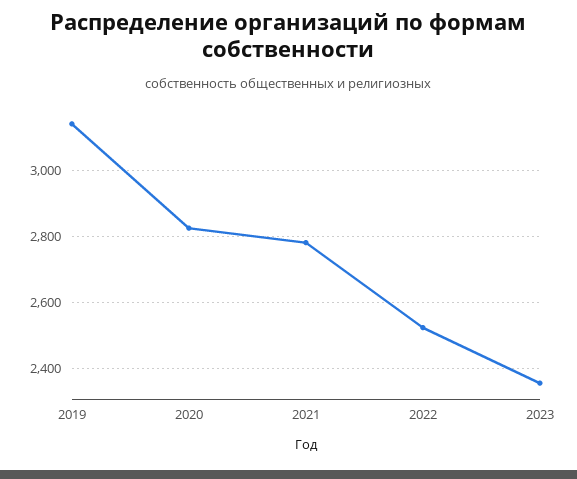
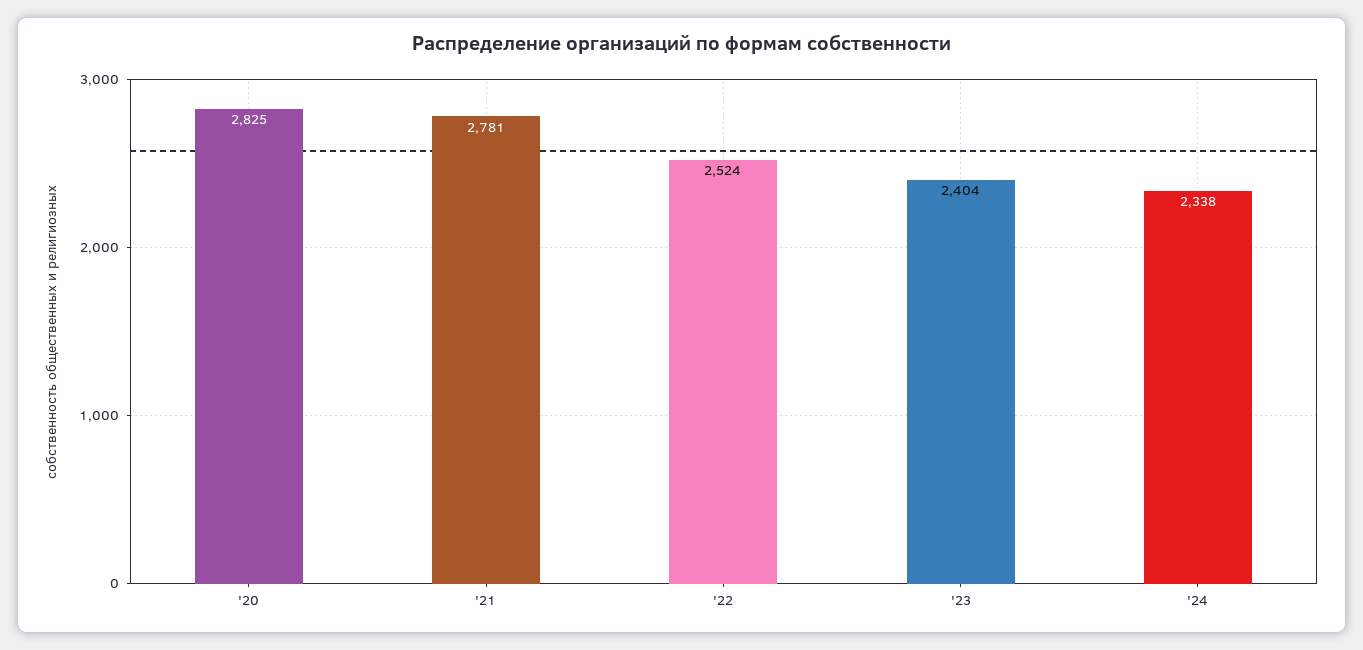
2019: 3140 -> none
2023: 2360 -> 2404
'24: none -> 2338

